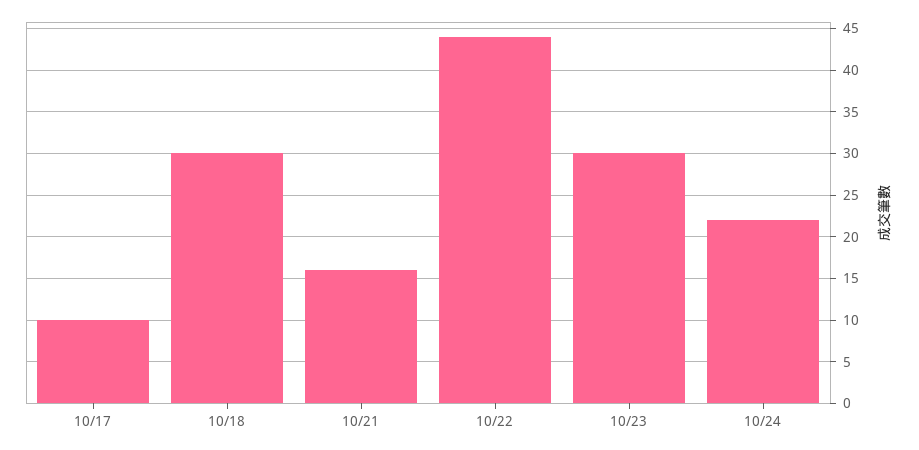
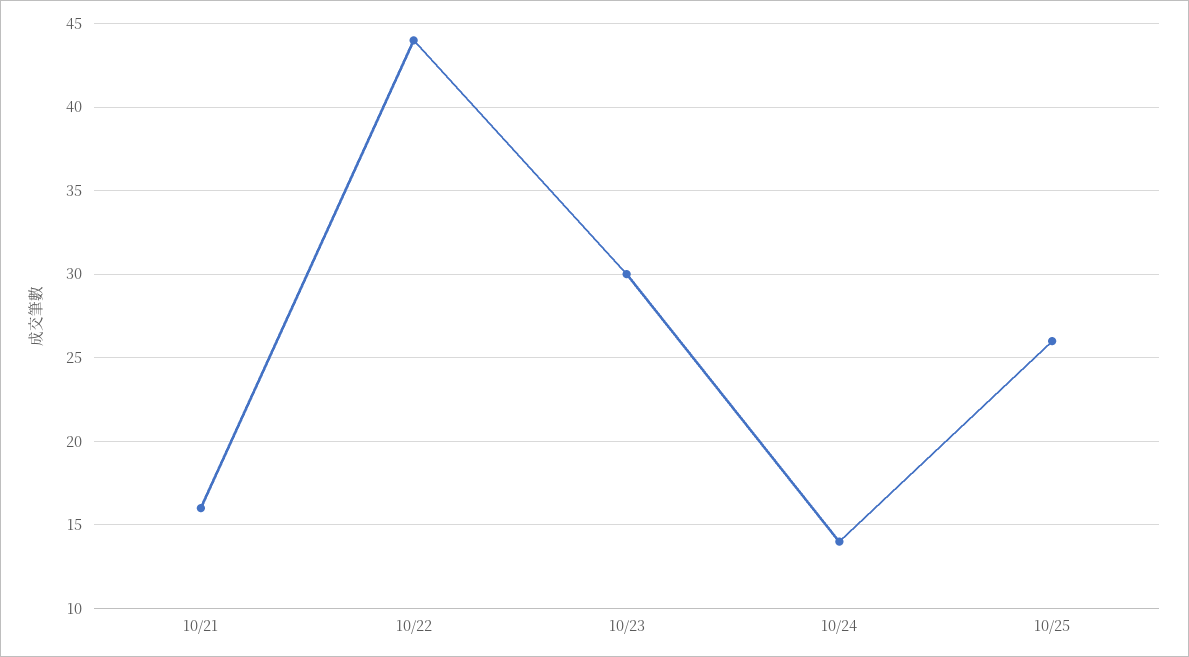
10/17: 10 -> none
10/18: 30 -> none
10/24: 22 -> 14
10/25: none -> 26

